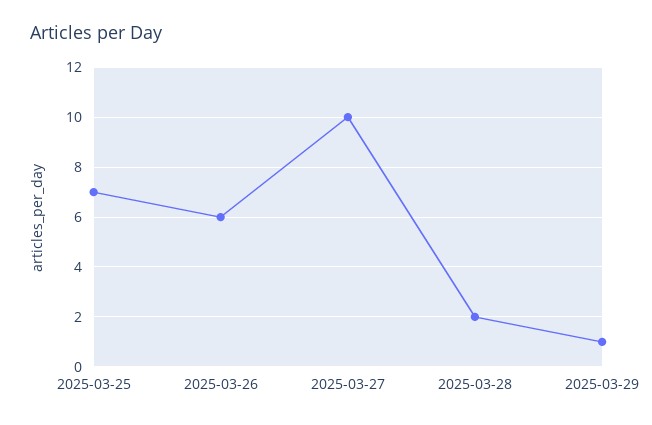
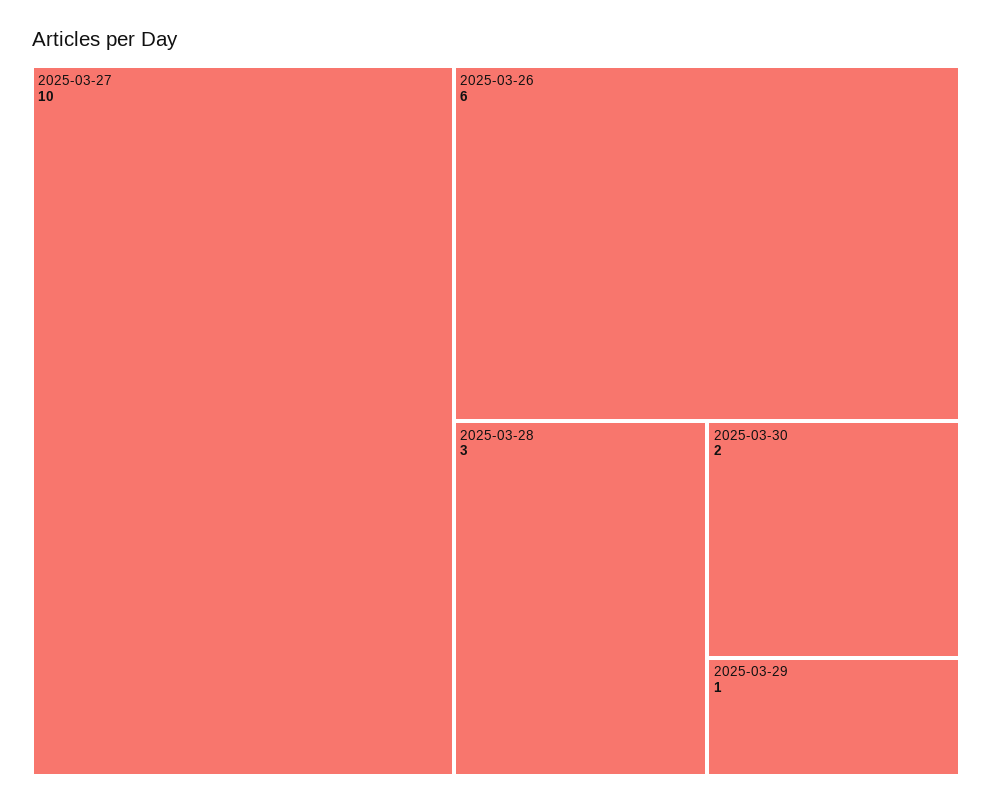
2025-03-25: 7 -> none
2025-03-28: 2 -> 3
2025-03-30: none -> 2

